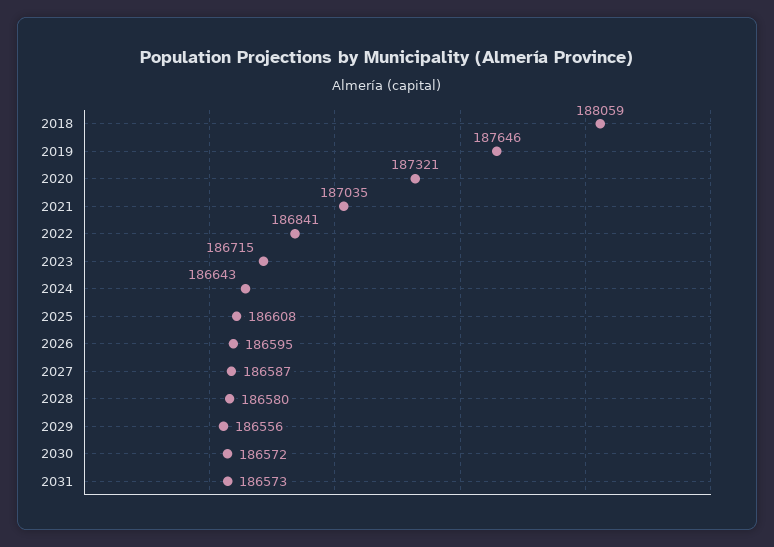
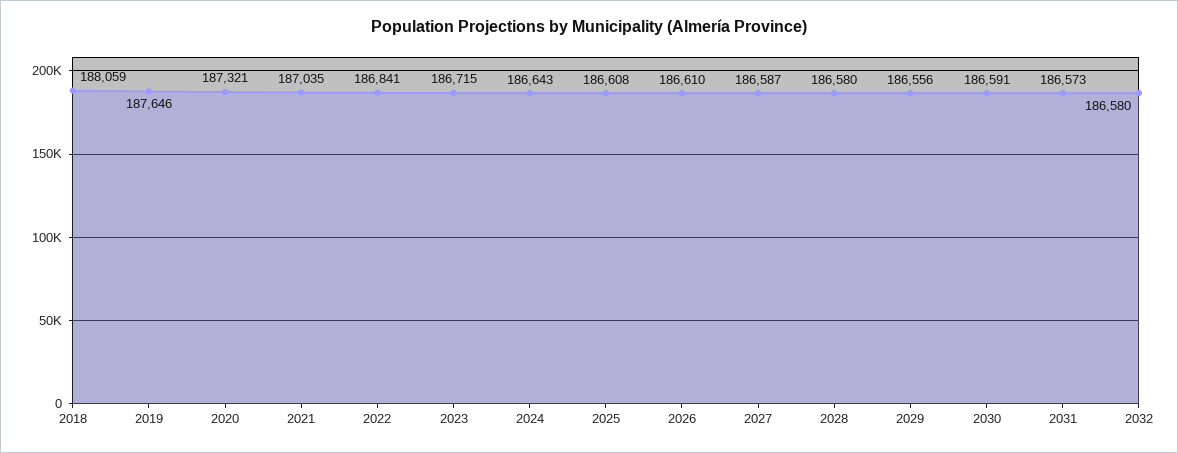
2026: 186595 -> 186610
2030: 186572 -> 186591
2032: none -> 186580

